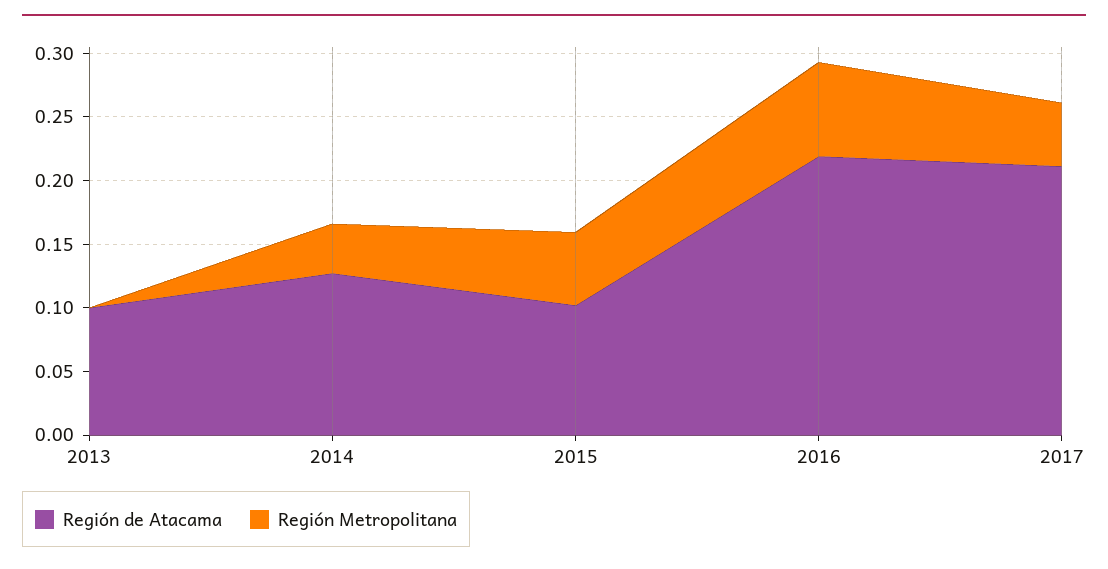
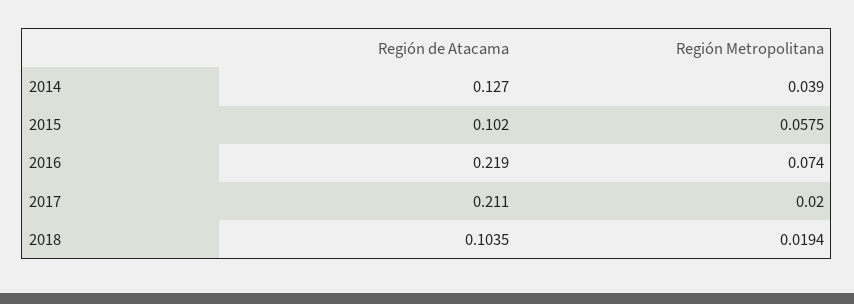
Región de Atacama, 2013: 0.1 -> none
Región Metropolitana, 2013: 0 -> none
Región Metropolitana, 2017: 0.05 -> 0.02
Región de Atacama, 2018: none -> 0.1035
Región Metropolitana, 2018: none -> 0.0194

